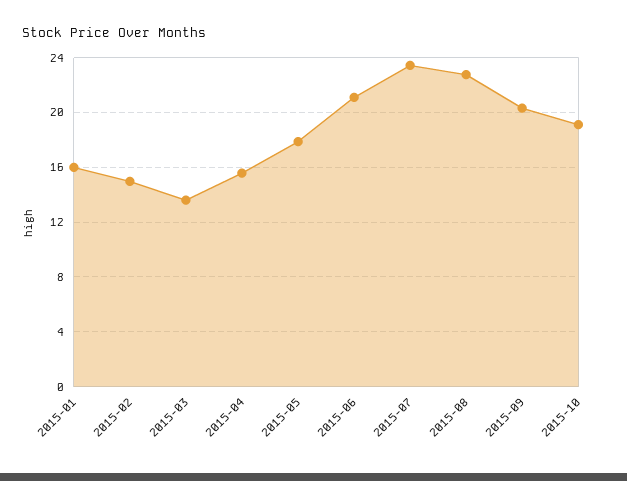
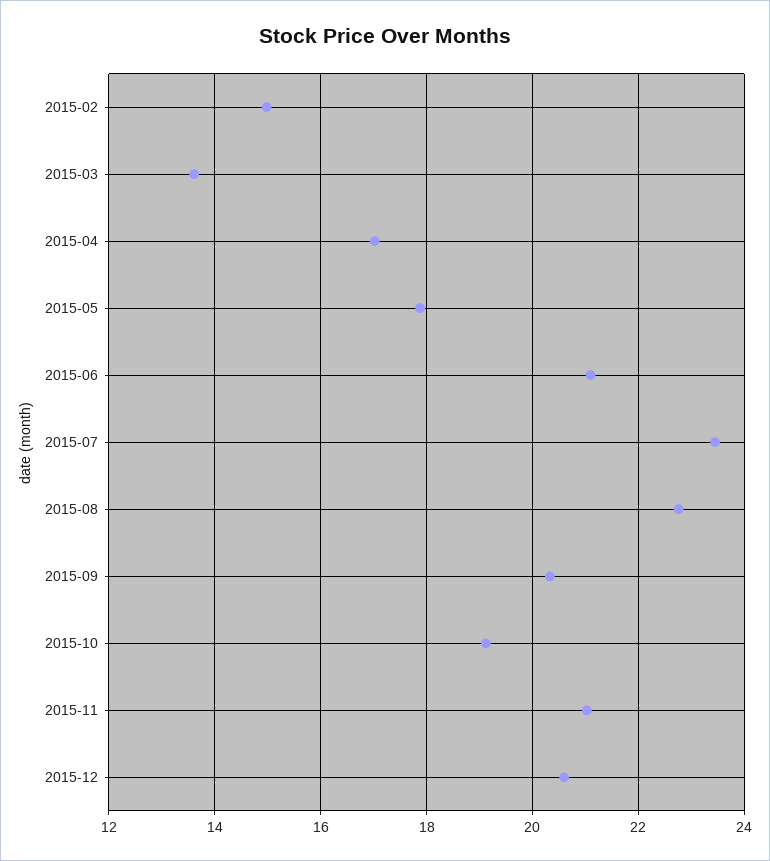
2015-01: 16 -> none
2015-04: 15.5 -> 17
2015-11: none -> 21
2015-12: none -> 20.6

